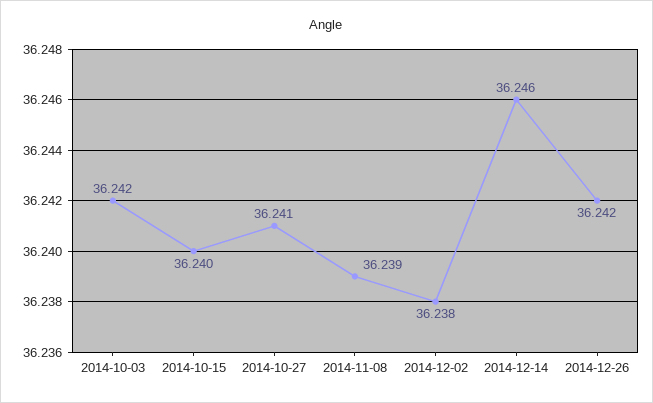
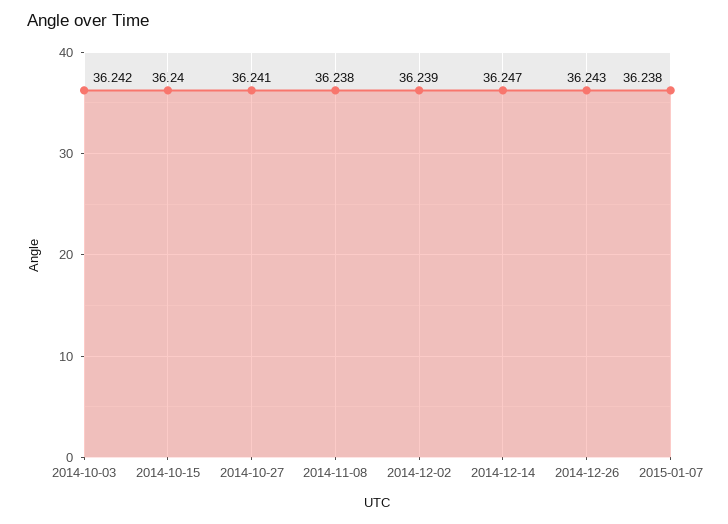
2014-11-08: 36.239 -> 36.238
2014-12-02: 36.238 -> 36.239
2014-12-14: 36.246 -> 36.247
2014-12-26: 36.242 -> 36.243
2015-01-07: none -> 36.238

